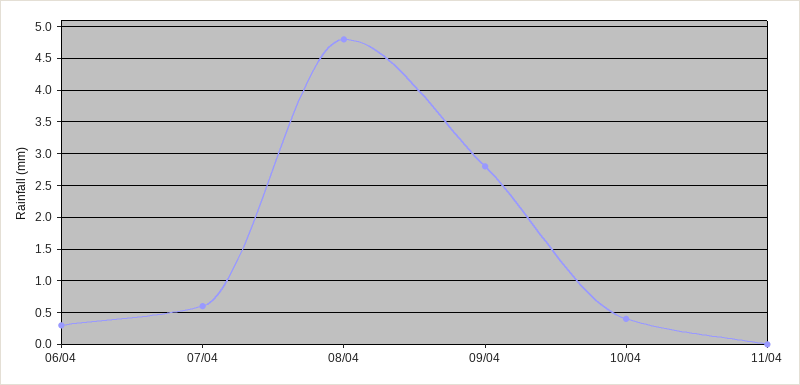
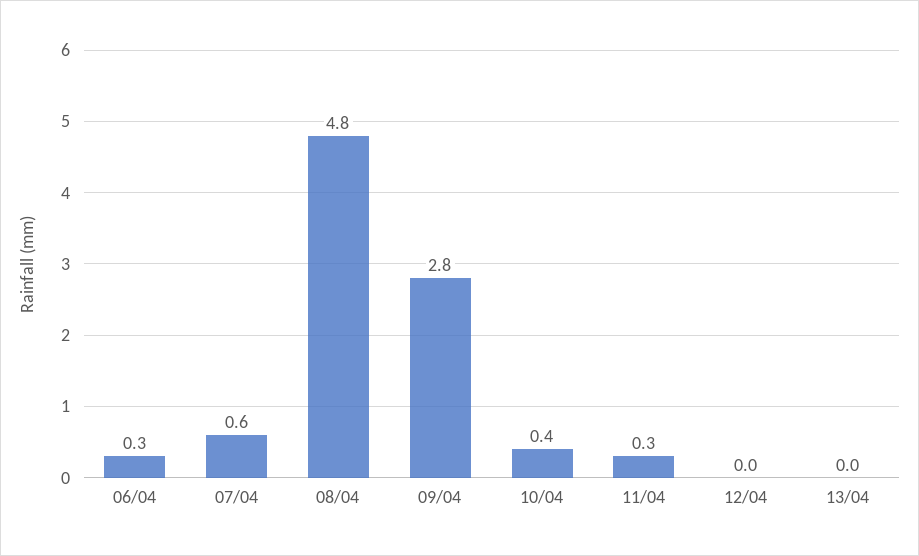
11/04: 0 -> 0.3
12/04: none -> 0
13/04: none -> 0

